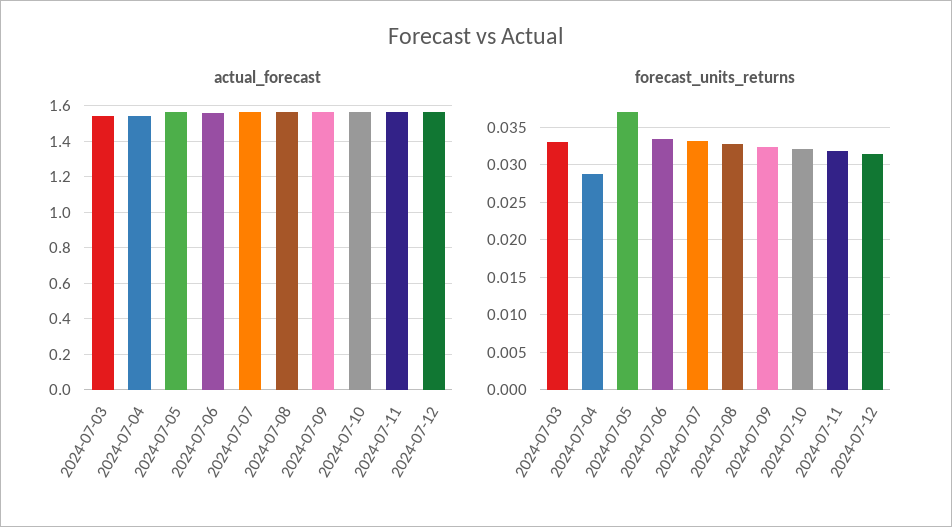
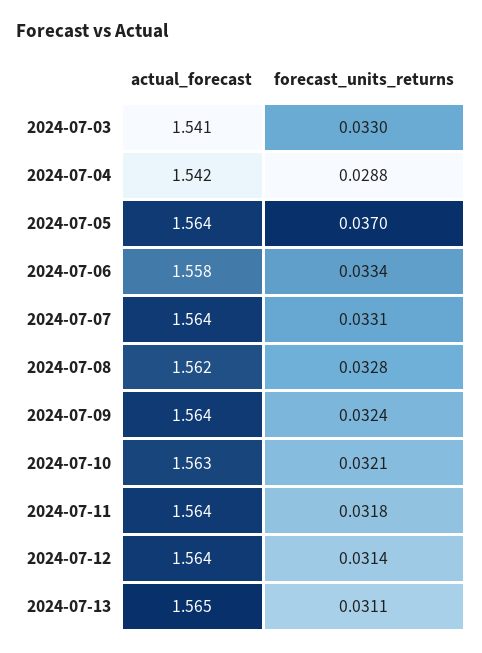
actual_forecast, 2024-07-13: none -> 1.565
forecast_units_returns, 2024-07-13: none -> 0.0311

